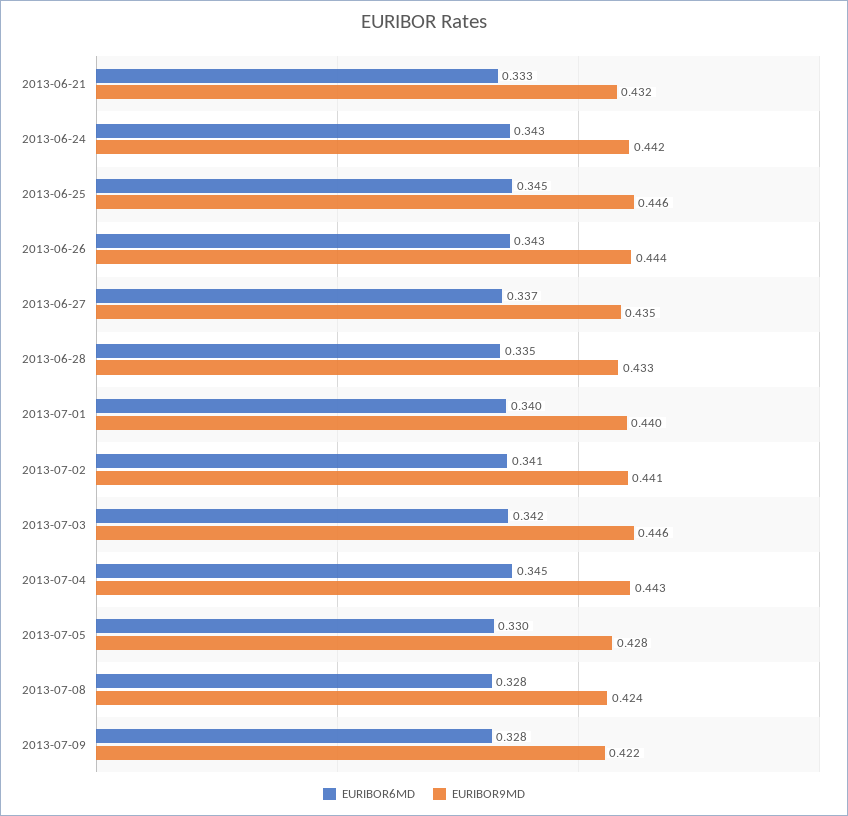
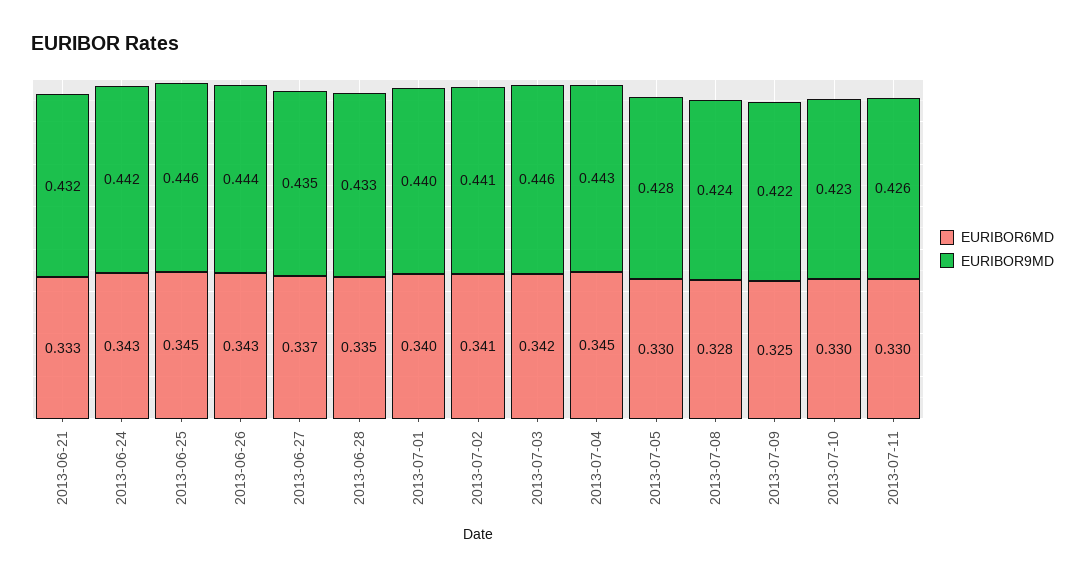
EURIBOR6MD, 2013-07-09: 0.328 -> 0.325
EURIBOR6MD, 2013-07-10: none -> 0.33
EURIBOR9MD, 2013-07-10: none -> 0.423
EURIBOR6MD, 2013-07-11: none -> 0.33
EURIBOR9MD, 2013-07-11: none -> 0.426

